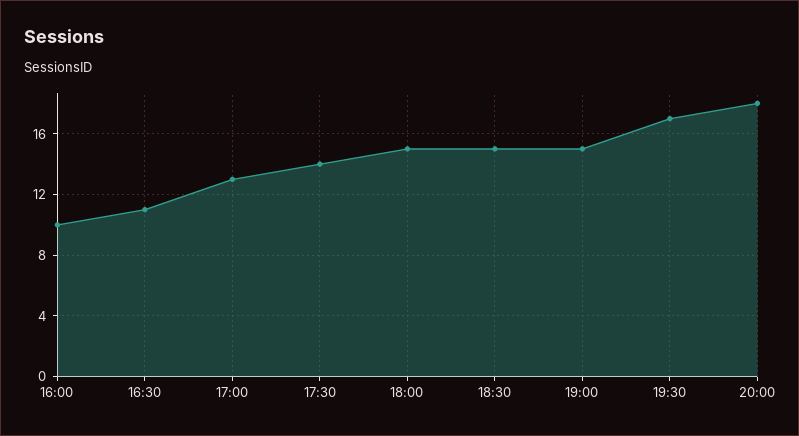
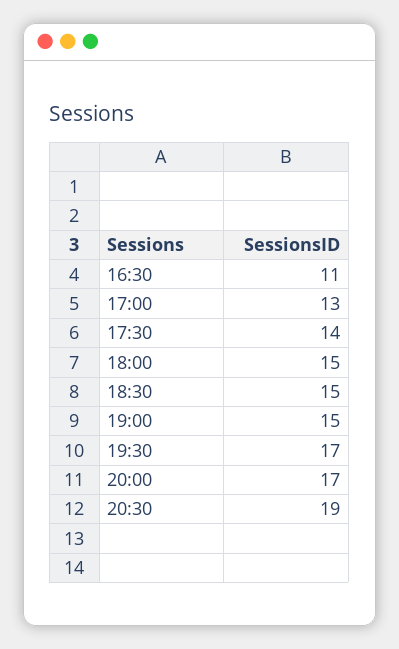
16:00: 10 -> none
20:00: 18 -> 17
20:30: none -> 19

